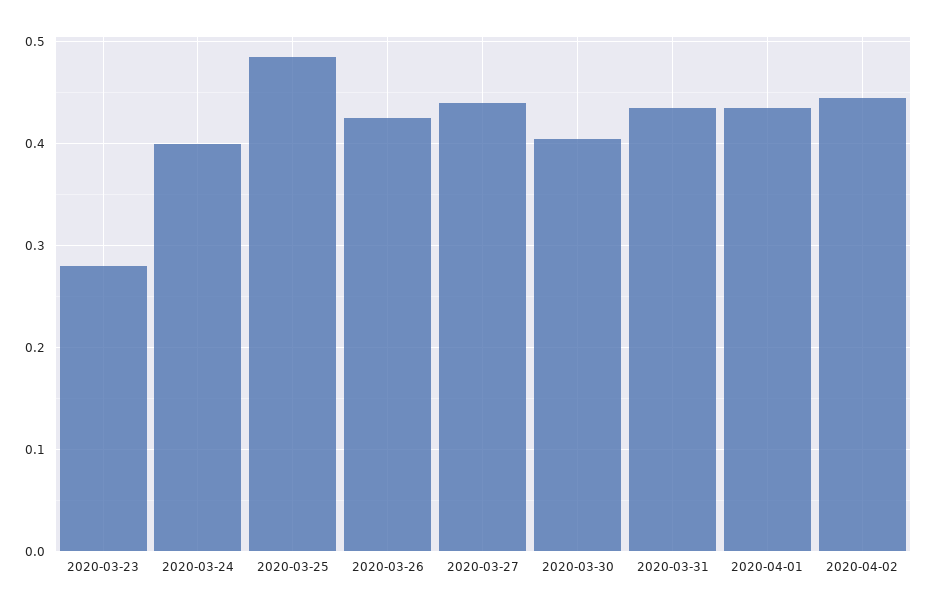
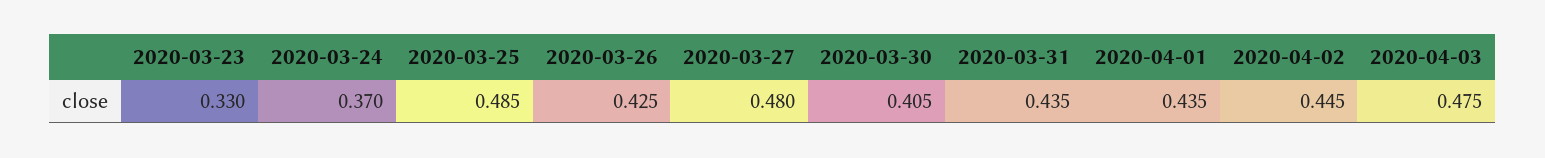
2020-03-23: 0.28 -> 0.33
2020-03-24: 0.4 -> 0.37
2020-03-27: 0.44 -> 0.48
2020-04-03: none -> 0.475

